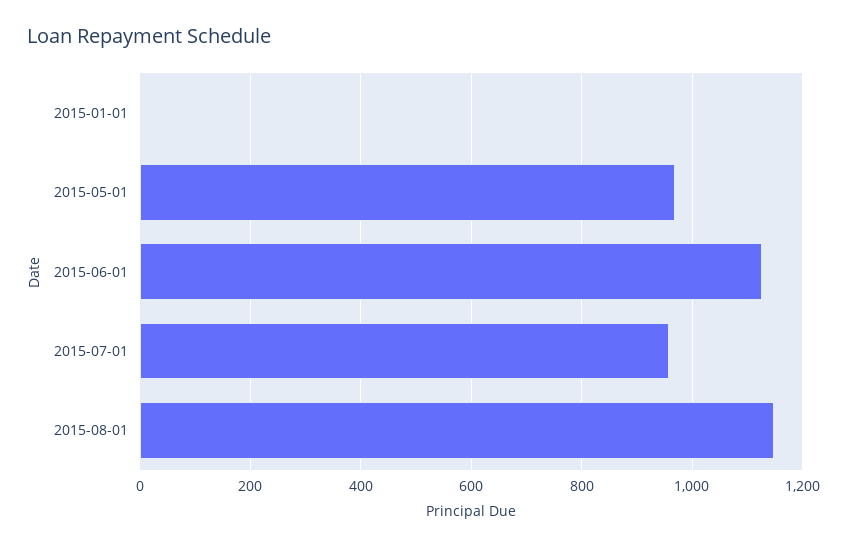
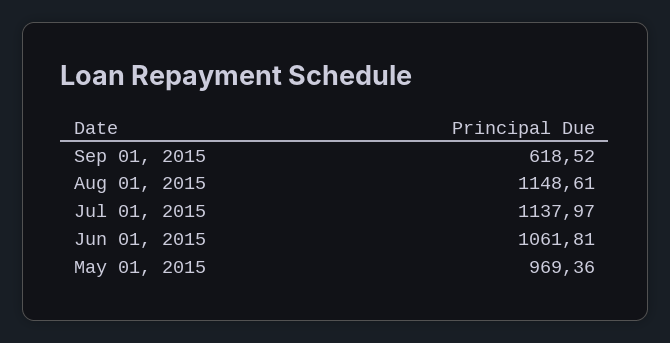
2015-01-01: 0 -> none
2015-06-01: 1120 -> 1061.81
2015-07-01: 960 -> 1137.97
Sep 01, 2015: none -> 618.52

